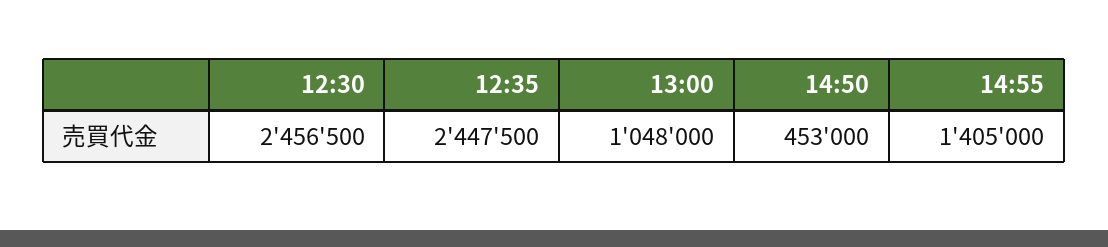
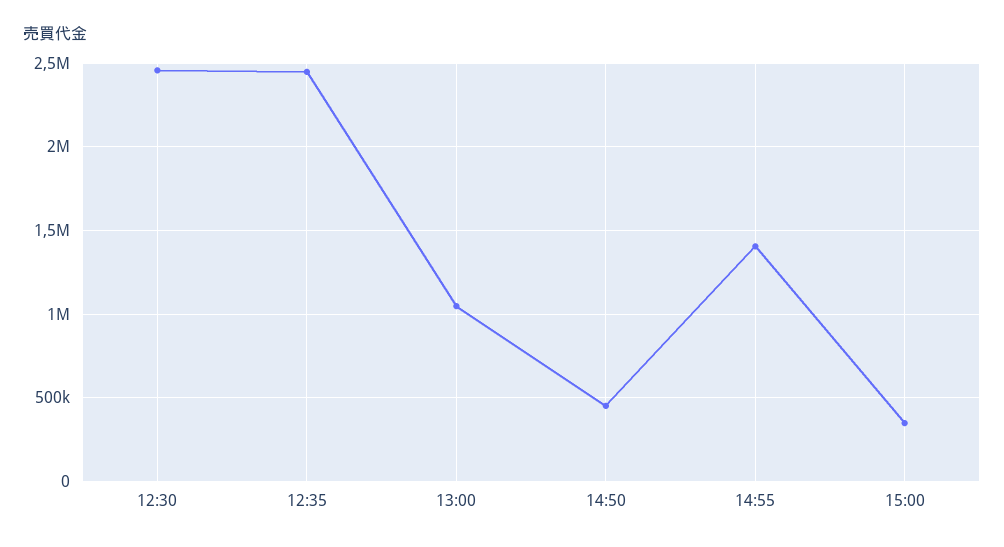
15:00: none -> 350000

